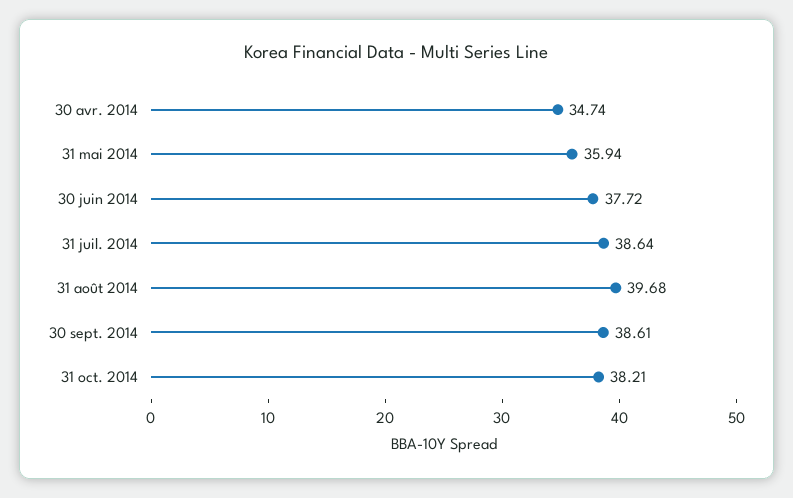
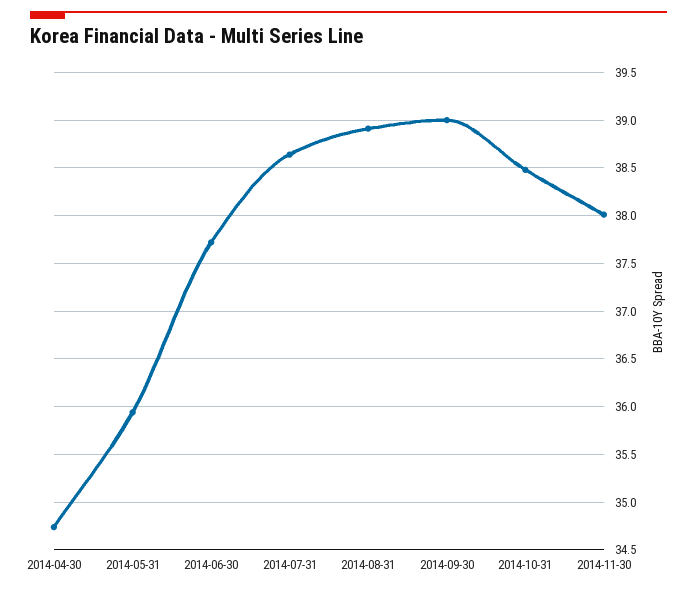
31 août 2014: 39.68 -> 38.9
30 sept. 2014: 38.61 -> 39
31 oct. 2014: 38.21 -> 38.5
2014-11-30: none -> 38

